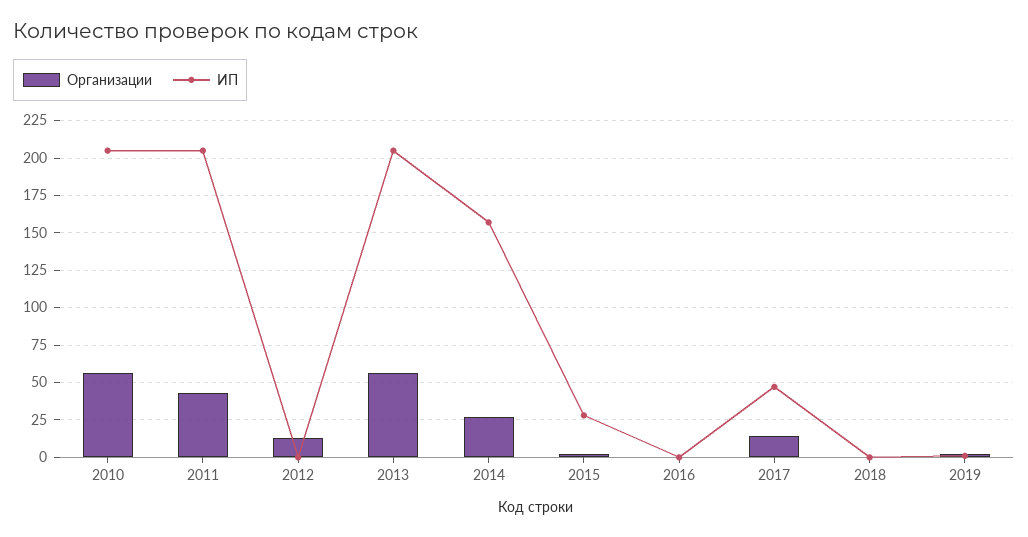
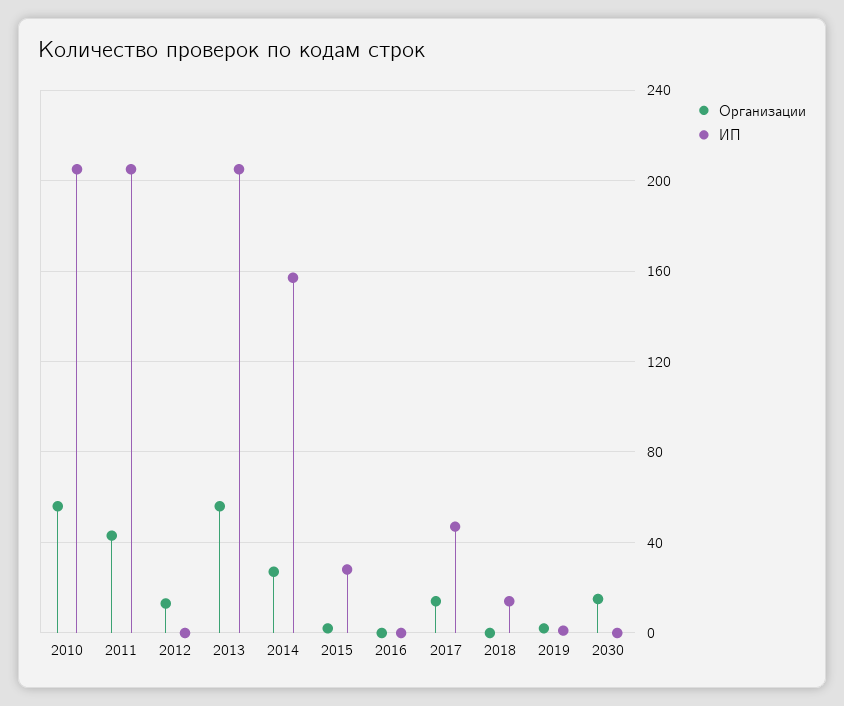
ИП, 2018: 0 -> 15
Организации, 2030: none -> 15
ИП, 2030: none -> 0

